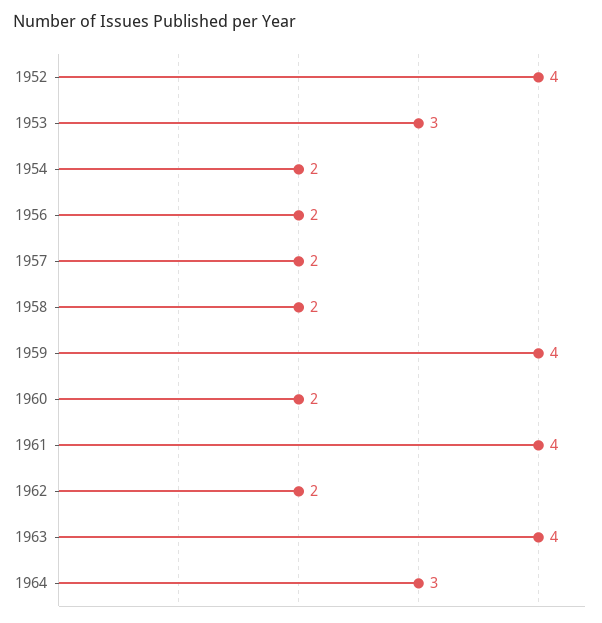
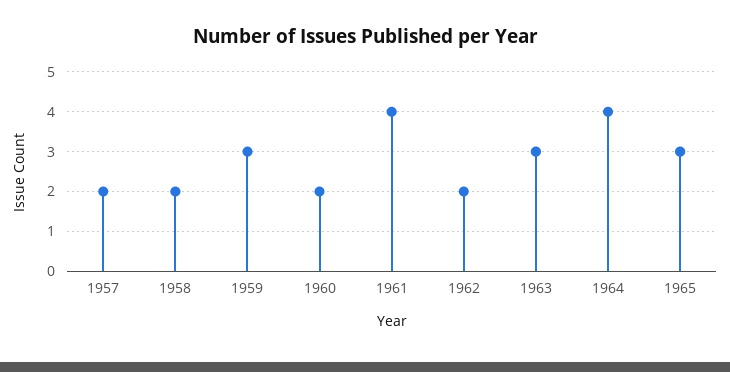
1952: 4 -> none
1953: 3 -> none
1954: 2 -> none
1956: 2 -> none
1959: 4 -> 3
1963: 4 -> 3
1964: 3 -> 4
1965: none -> 3

